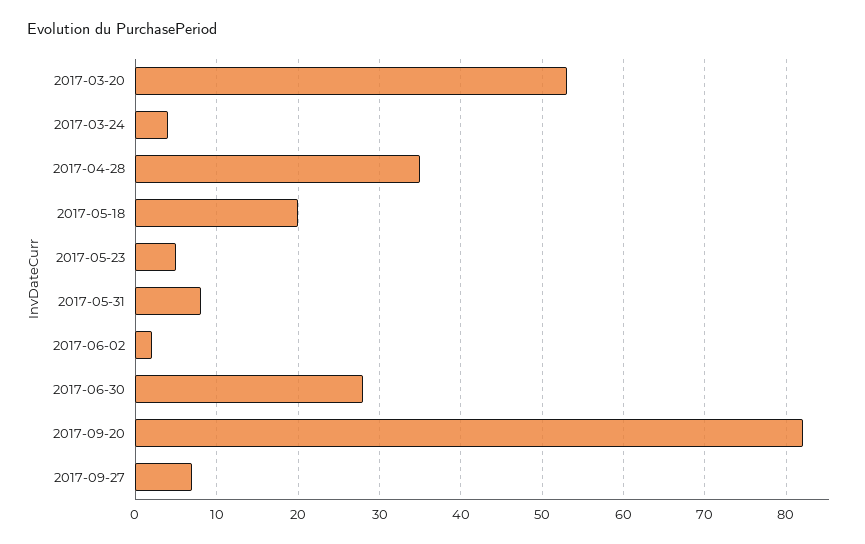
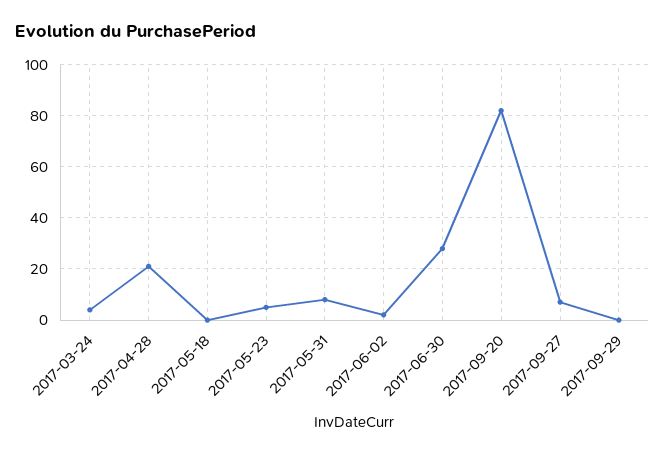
2017-03-20: 53 -> none
2017-04-28: 35 -> 20
2017-05-18: 20 -> 0
2017-09-29: none -> 0

